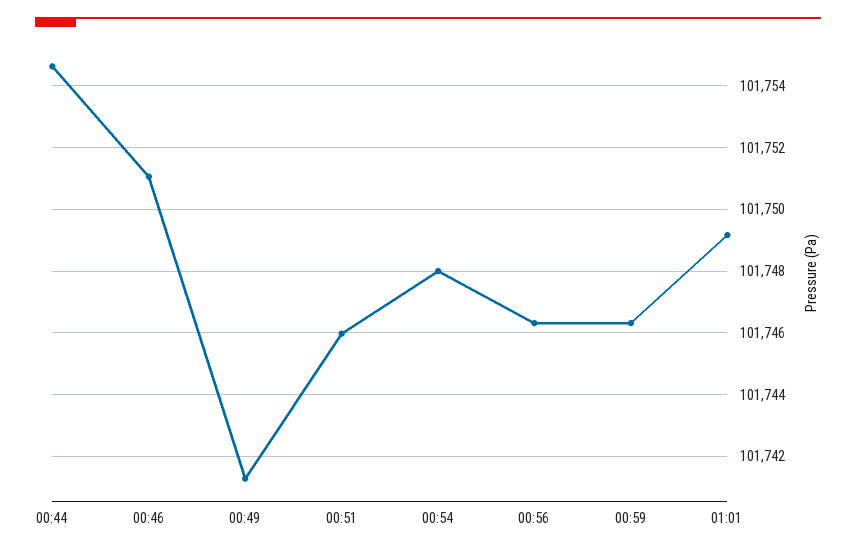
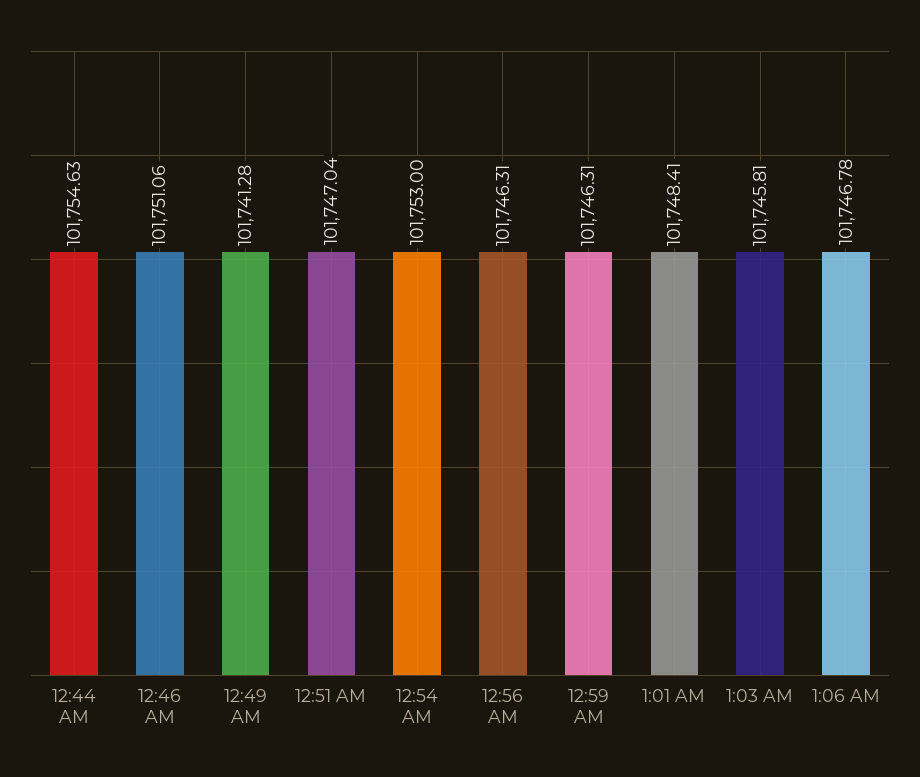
00:51: 101746 -> 101747.04
00:54: 101748 -> 101753
01:01: 101749.2 -> 101748.41
1:03 AM: none -> 101745.81
1:06 AM: none -> 101746.78

